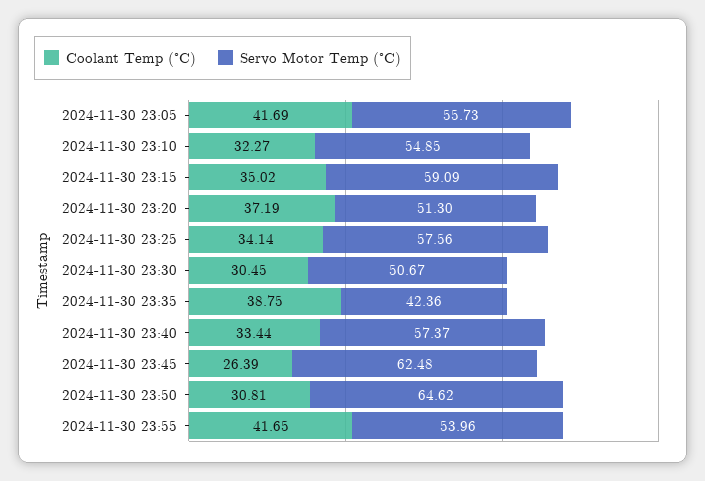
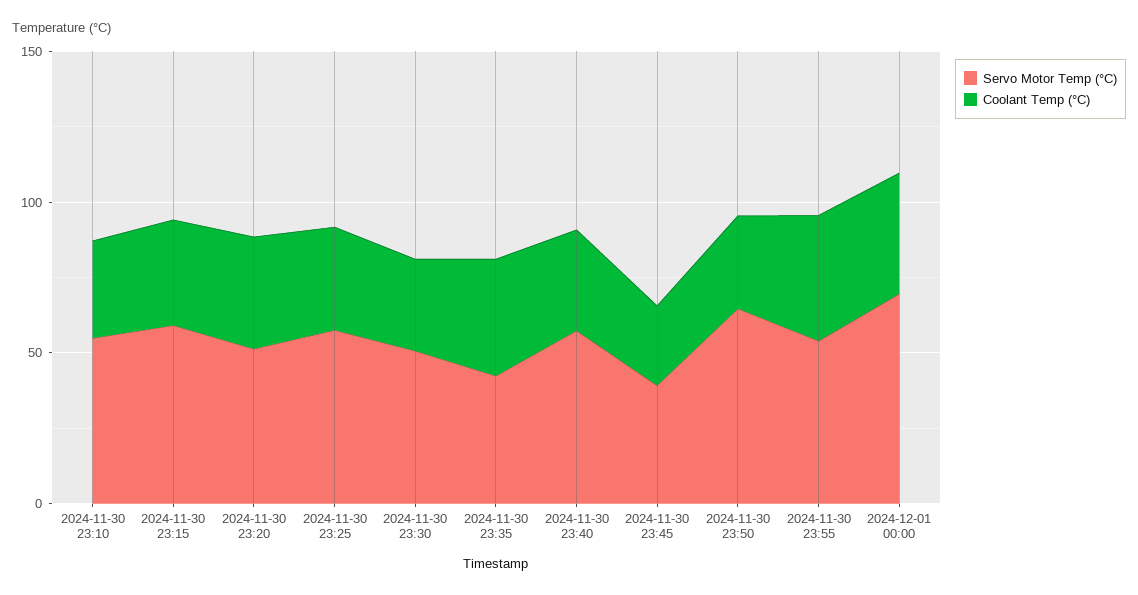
Coolant Temp (°C), 2024-11-30 23:05: 41.69 -> none
Servo Motor Temp (°C), 2024-11-30 23:05: 55.73 -> none
Servo Motor Temp (°C), 2024-11-30 23:45: 62.48 -> 40
Servo Motor Temp (°C), 2024-12-01 00:00: none -> 70
Coolant Temp (°C), 2024-12-01 00:00: none -> 40

